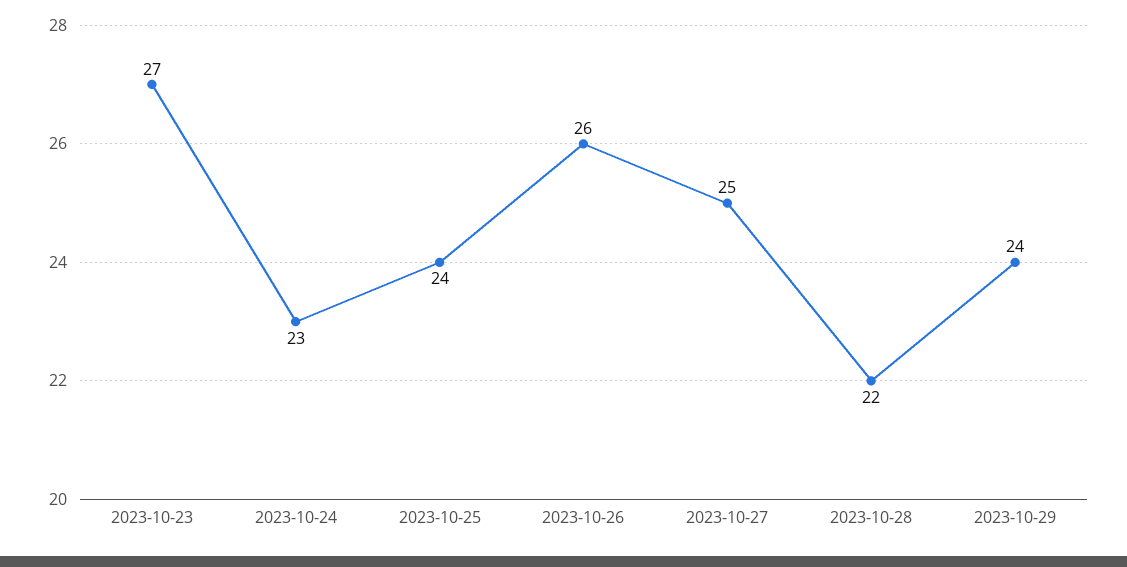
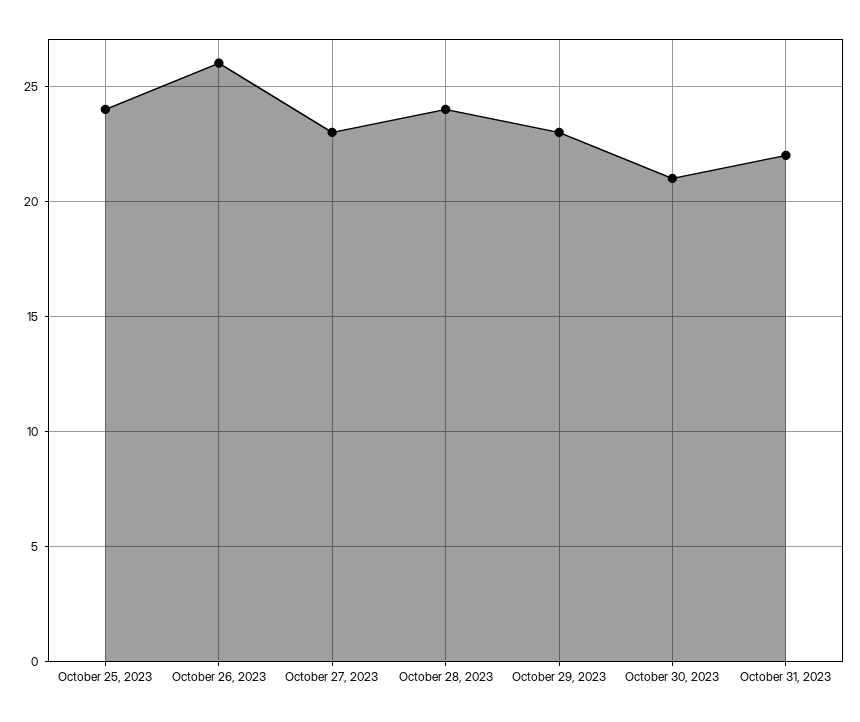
2023-10-23: 27 -> none
2023-10-24: 23 -> none
2023-10-27: 25 -> 23
2023-10-28: 22 -> 24
2023-10-29: 24 -> 23
October 30, 2023: none -> 21
October 31, 2023: none -> 22

